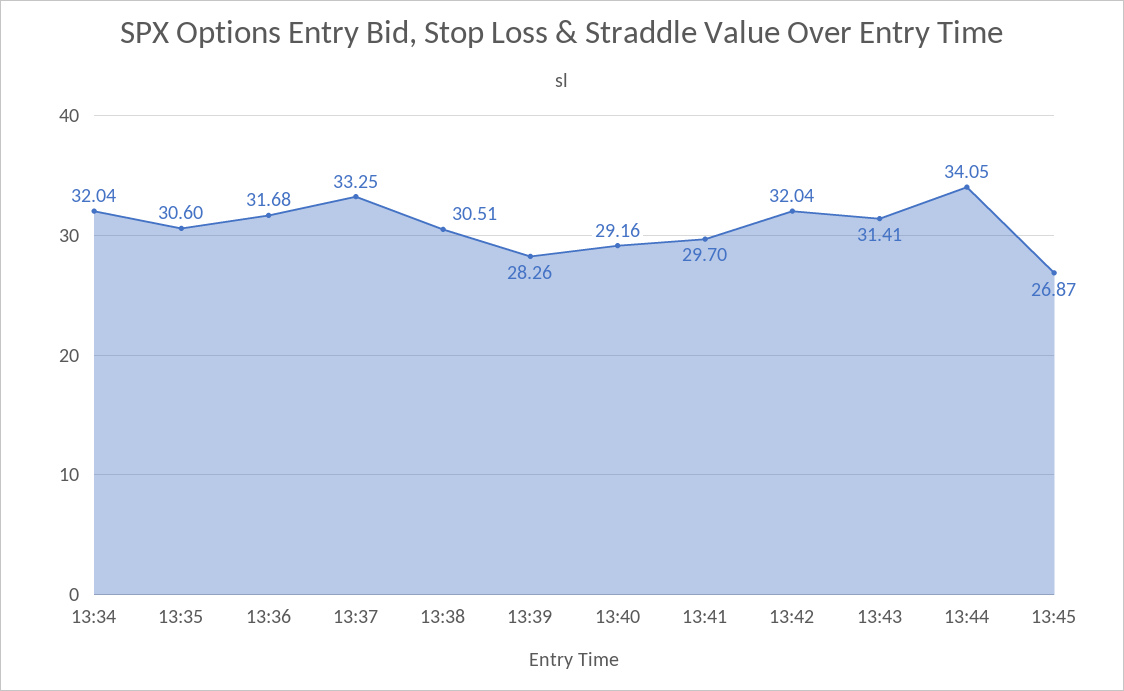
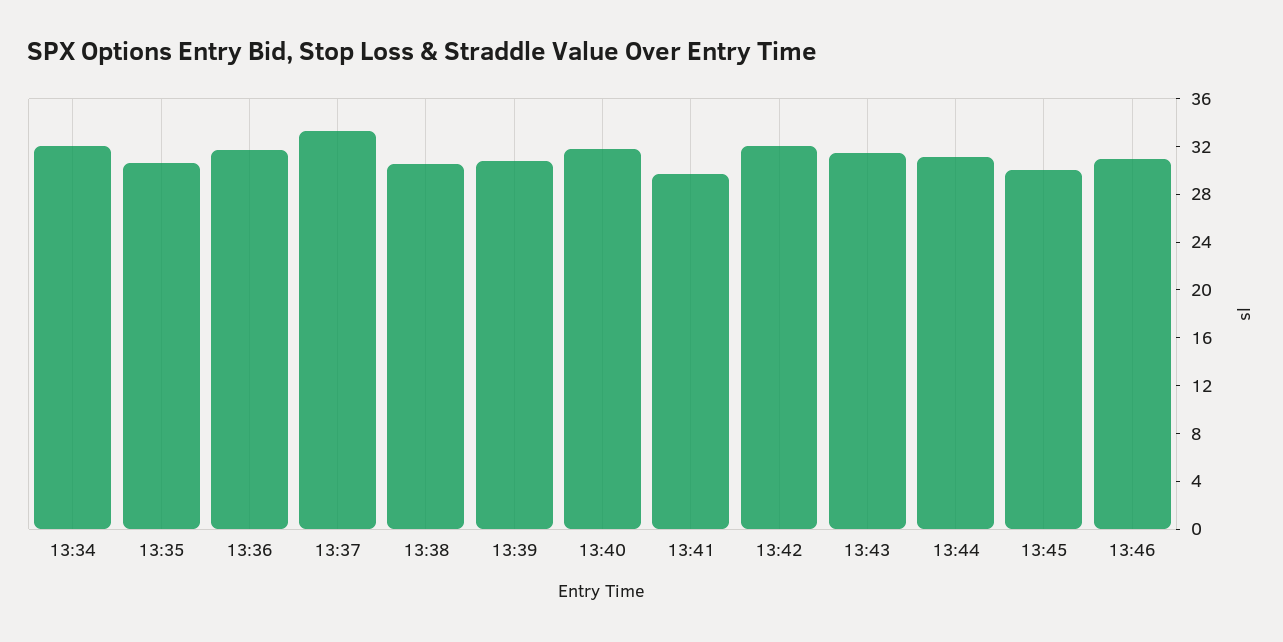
13:39: 28.26 -> 31
13:40: 29.16 -> 32
13:44: 34.05 -> 31
13:45: 26.87 -> 30
13:46: none -> 31

